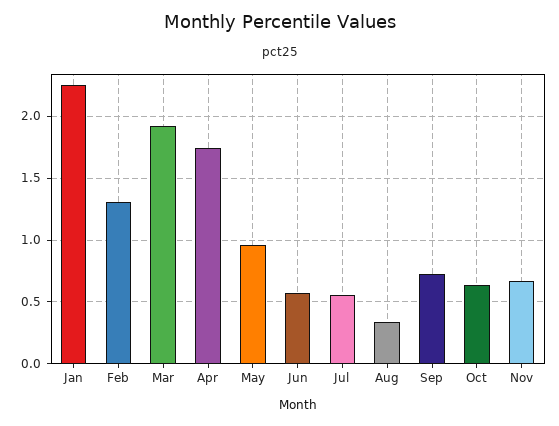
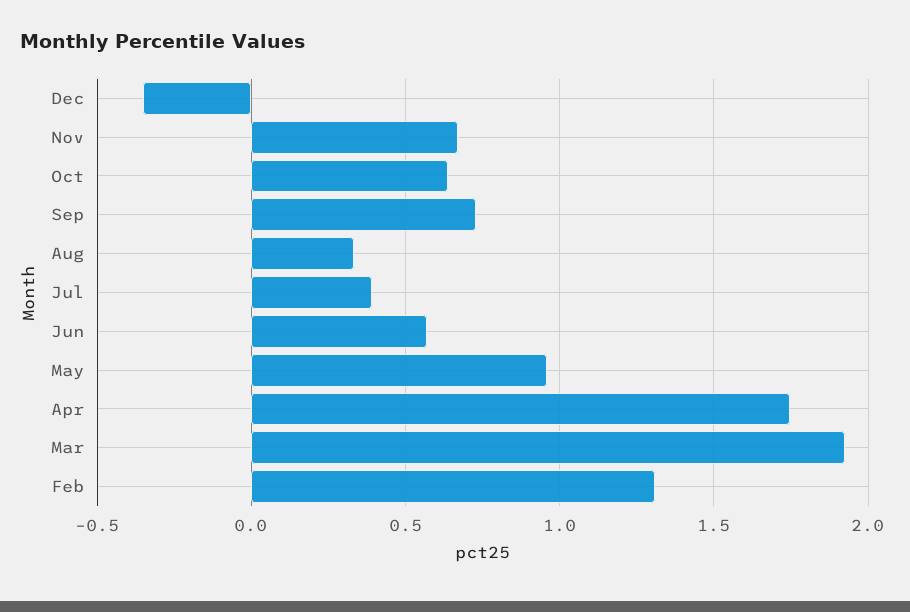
Jan: 2.25 -> none
Jul: 0.55 -> 0.4
Dec: none -> -0.35

